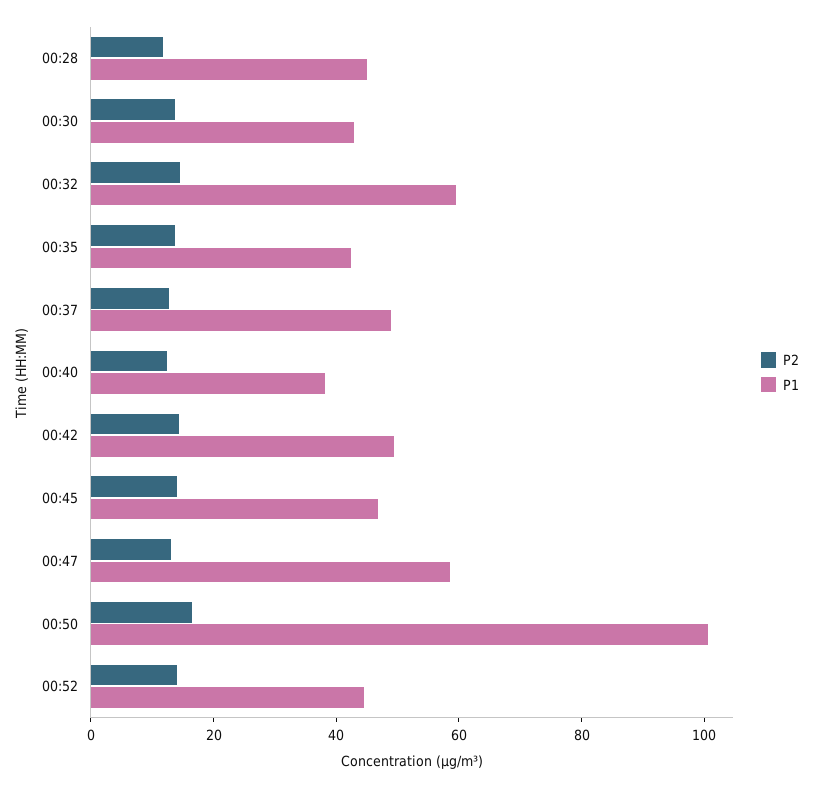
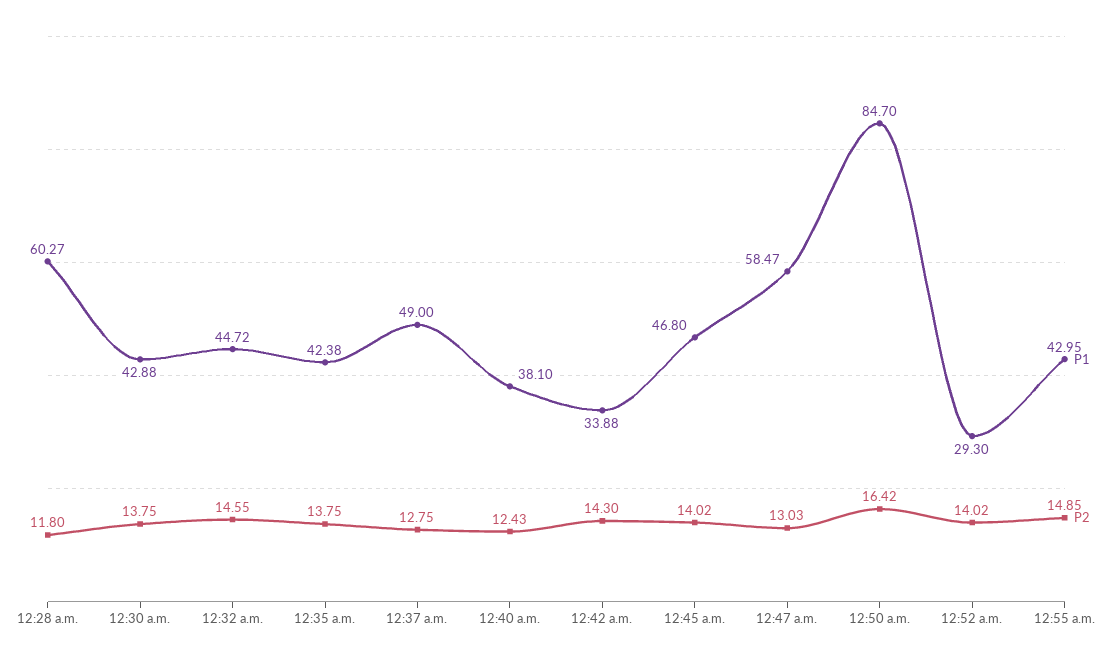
P1, 00:28: 45 -> 60.27
P1, 00:32: 60 -> 44.72
P1, 00:42: 50 -> 33.88
P1, 00:50: 100 -> 84.7
P1, 00:52: 45 -> 29.3
P1, 12:55 a.m.: none -> 42.95
P2, 12:55 a.m.: none -> 14.85

